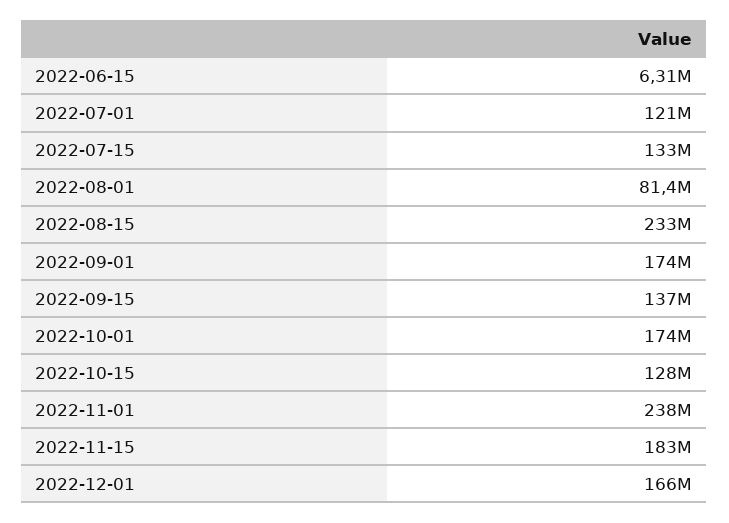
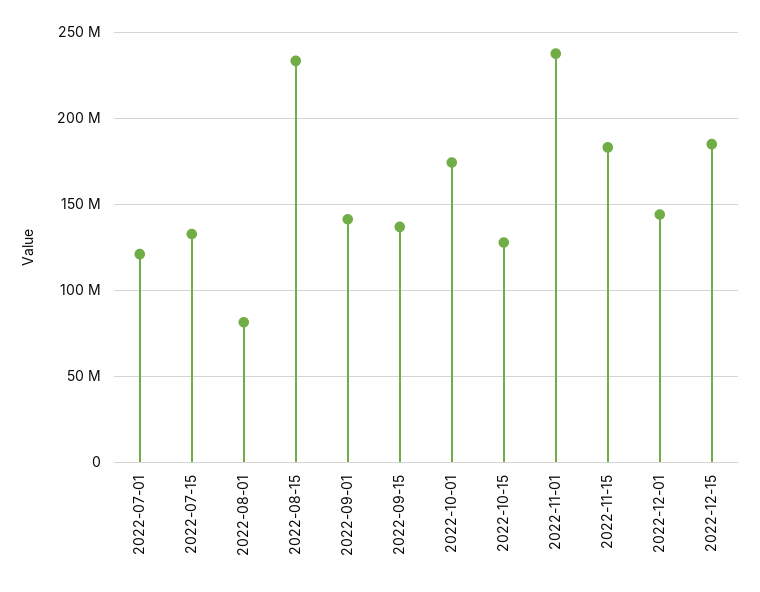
2022-06-15: 6310000 -> none
2022-09-01: 174000000 -> 140000000
2022-12-01: 166000000 -> 145000000
2022-12-15: none -> 185000000

